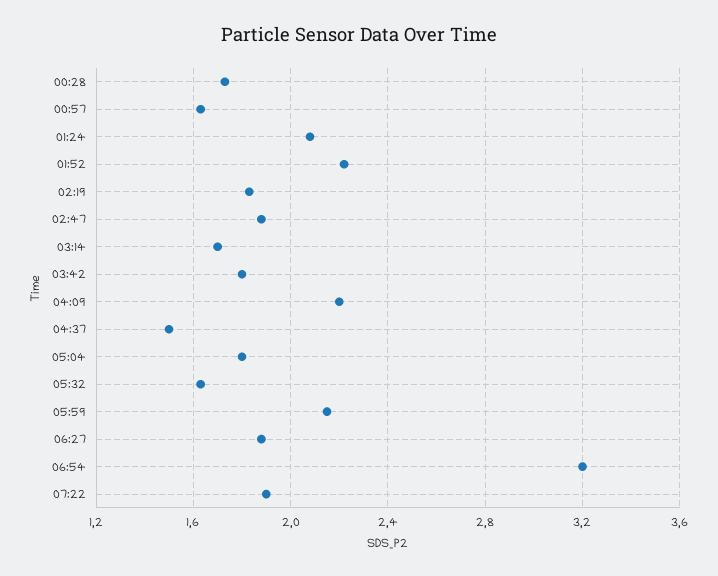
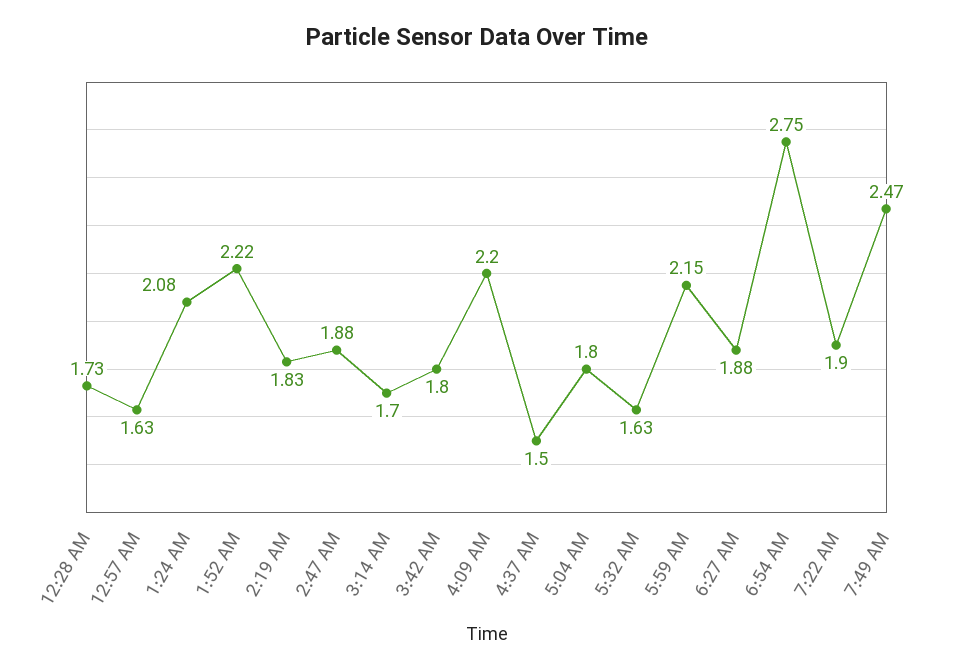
06:54: 3.2 -> 2.75
7:49 AM: none -> 2.47

